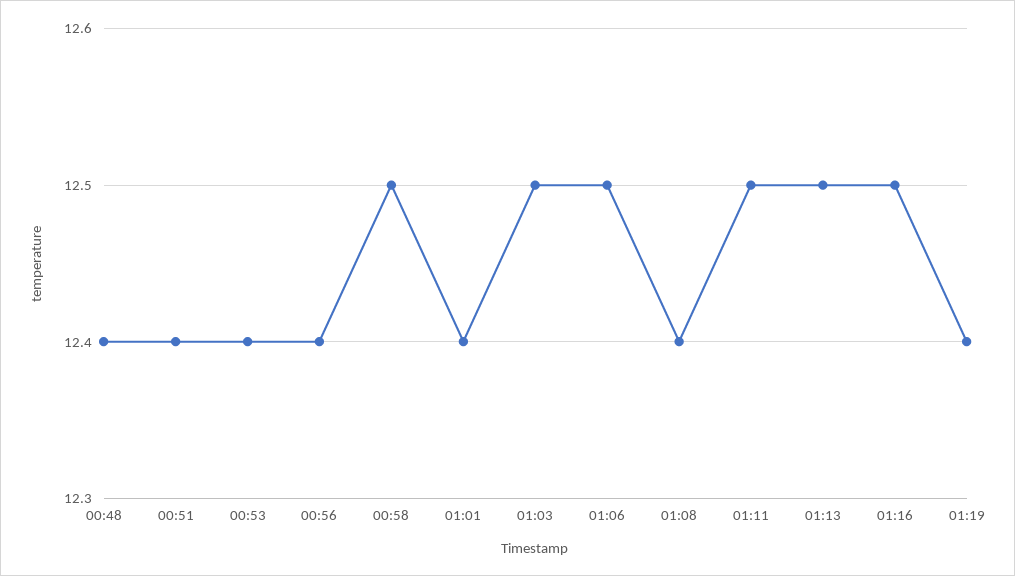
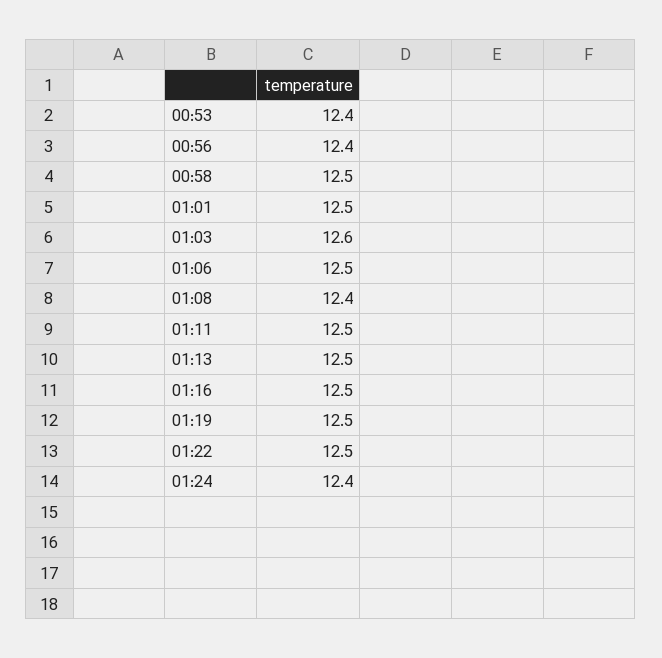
00:48: 12.4 -> none
00:51: 12.4 -> none
01:01: 12.4 -> 12.5
01:03: 12.5 -> 12.6
01:19: 12.4 -> 12.5
01:22: none -> 12.5
01:24: none -> 12.4

